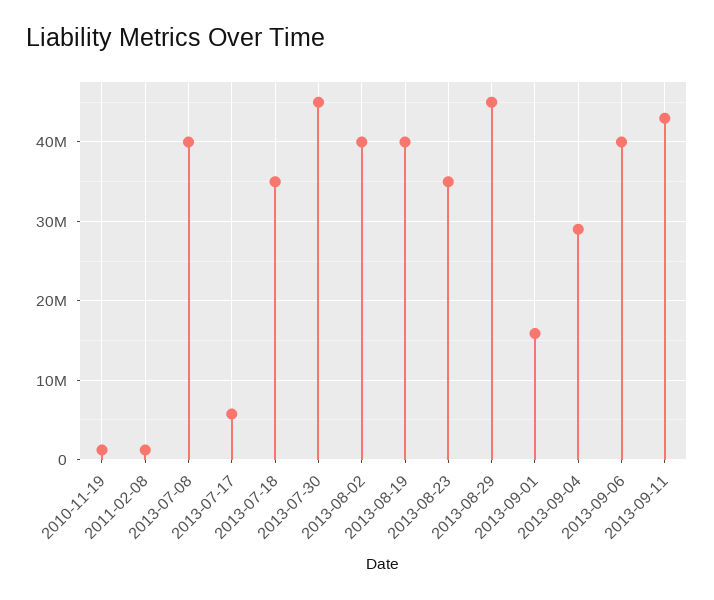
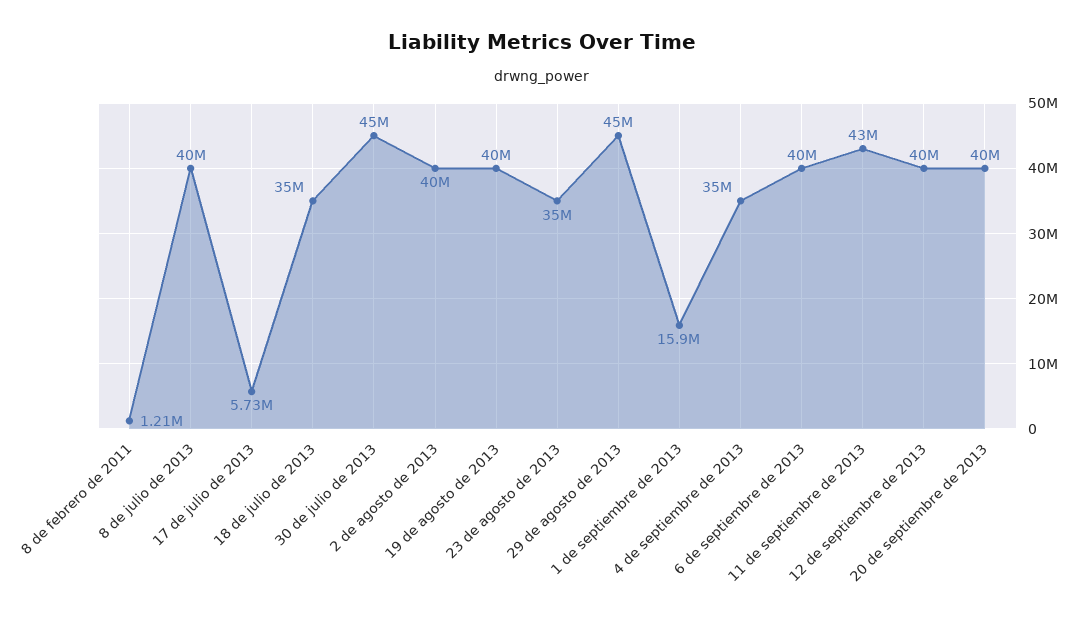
2010-11-19: 1000000 -> none
2013-09-04: 29000000 -> 35000000
12 de septiembre de 2013: none -> 40000000
20 de septiembre de 2013: none -> 40000000

